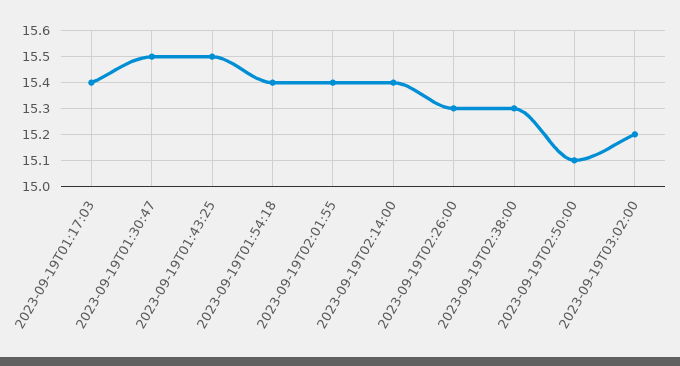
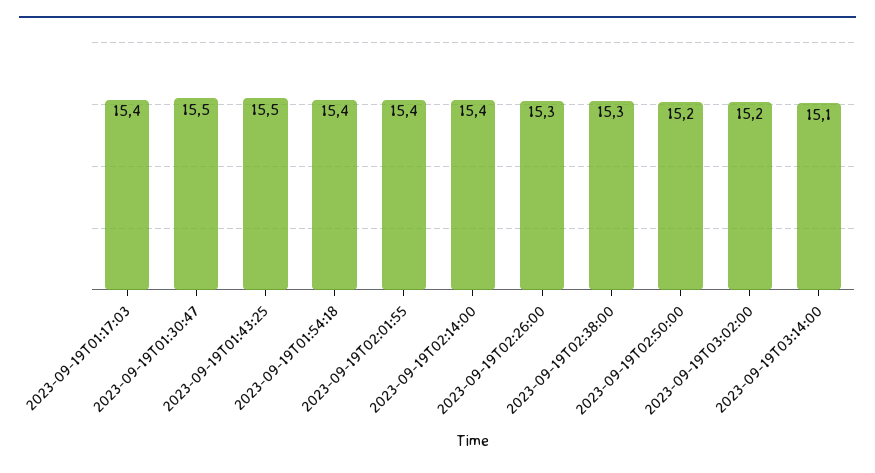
2023-09-19T02:50:00: 15.1 -> 15.2
2023-09-19T03:14:00: none -> 15.1

